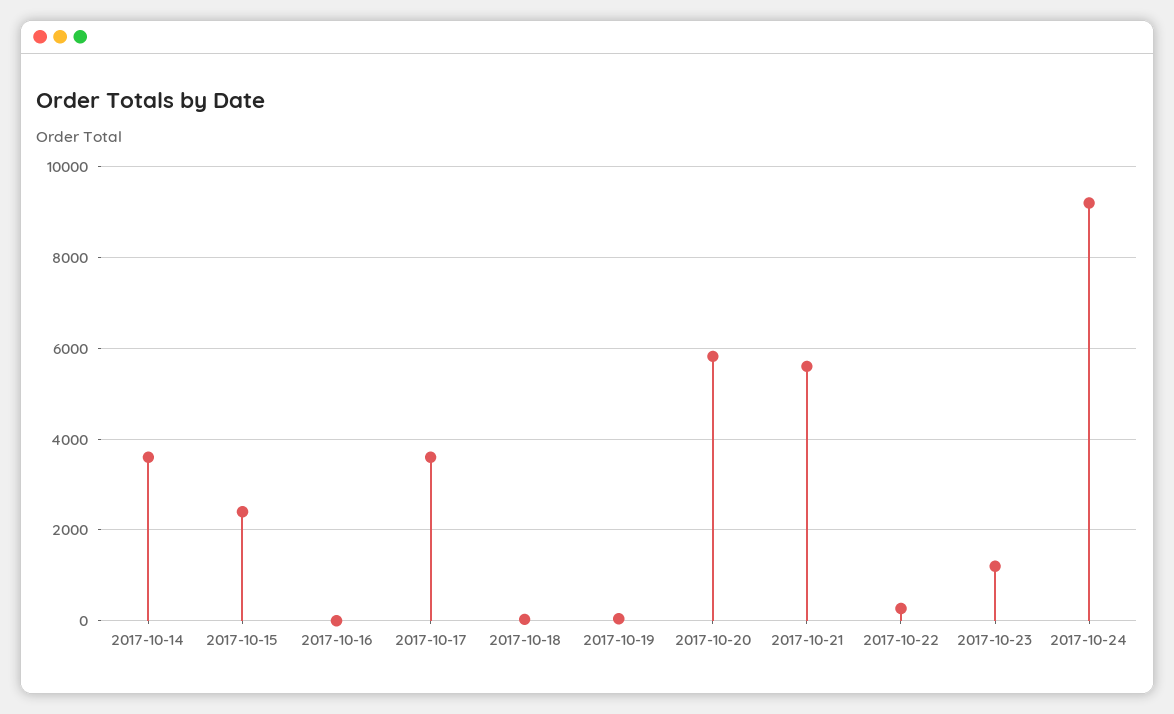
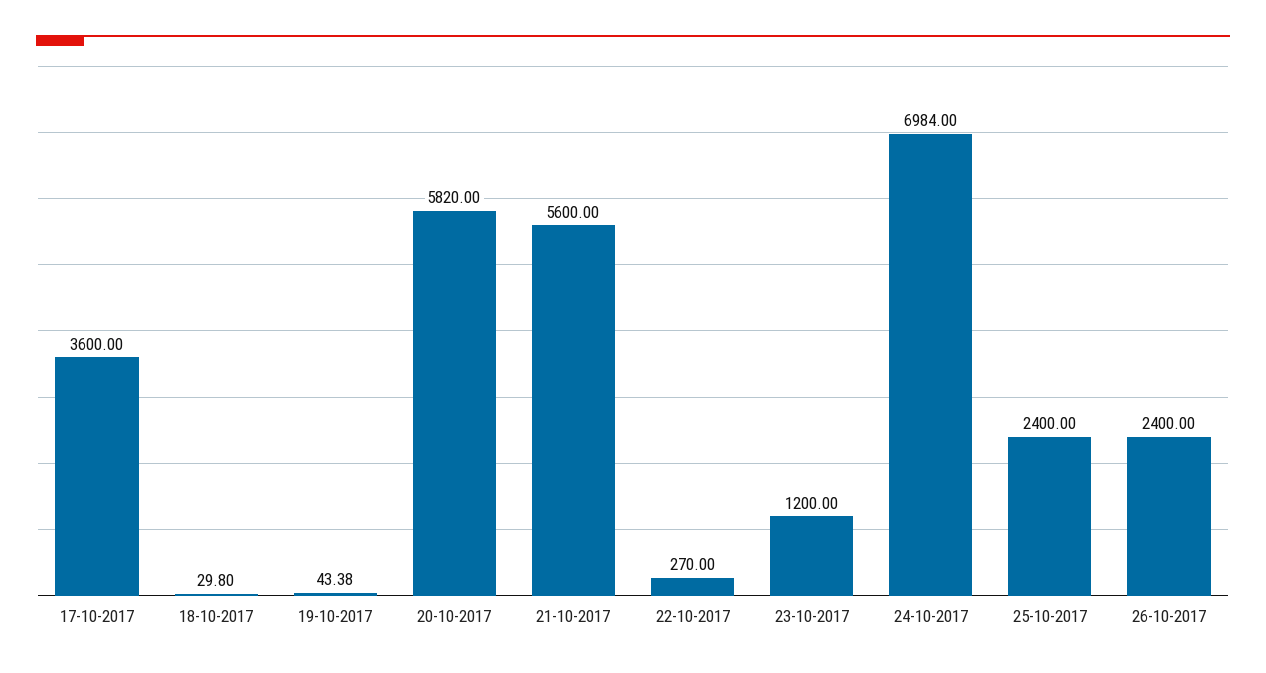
2017-10-14: 3600 -> none
2017-10-15: 2400 -> none
2017-10-16: 0 -> none
2017-10-24: 9200 -> 6984
25-10-2017: none -> 2400
26-10-2017: none -> 2400

